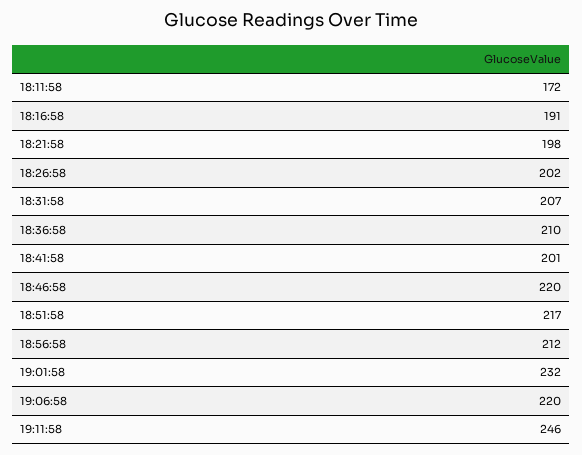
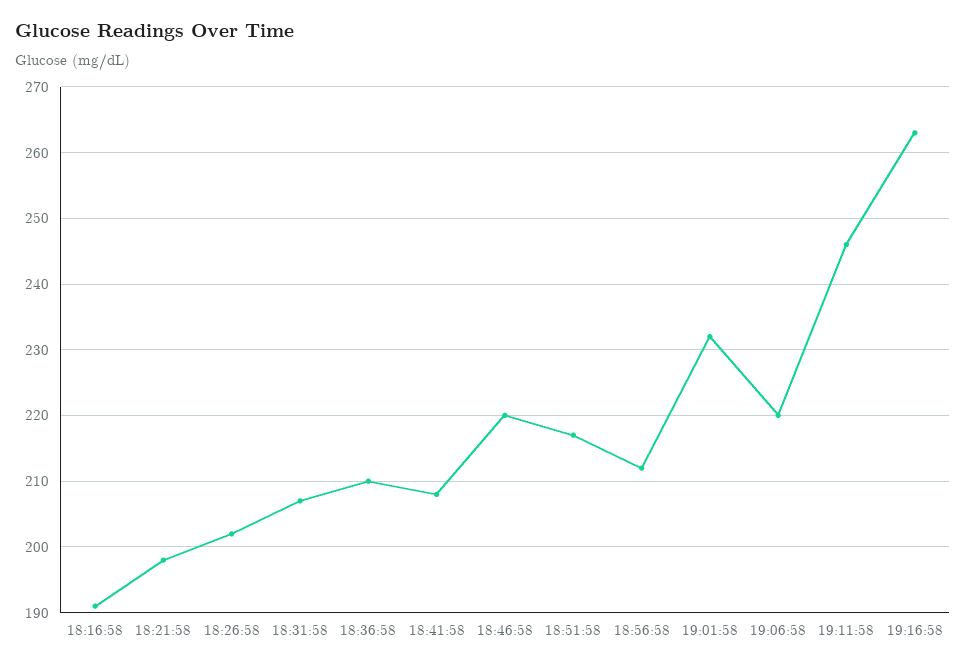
18:11:58: 172 -> none
18:41:58: 201 -> 208
19:16:58: none -> 263

